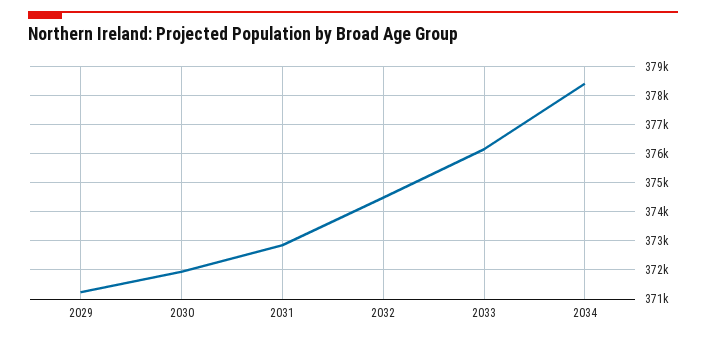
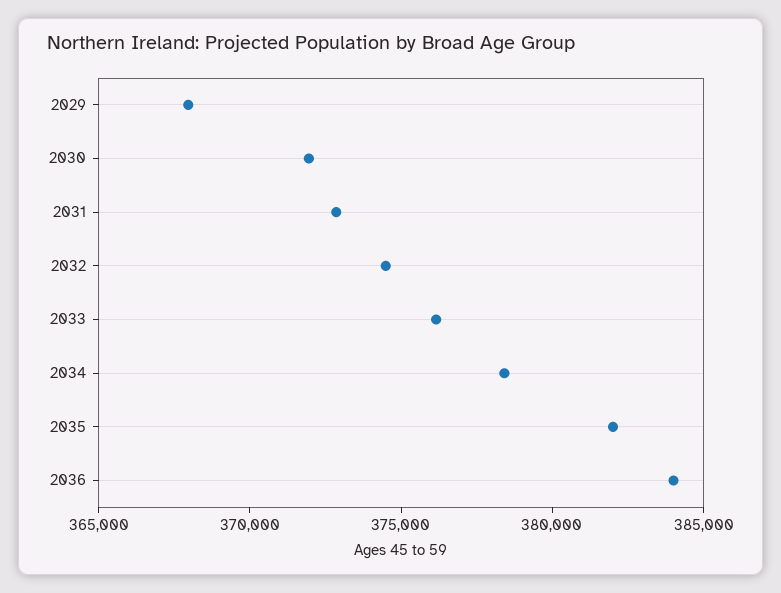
2029: 371250 -> 368000
2035: none -> 382000
2036: none -> 384000

